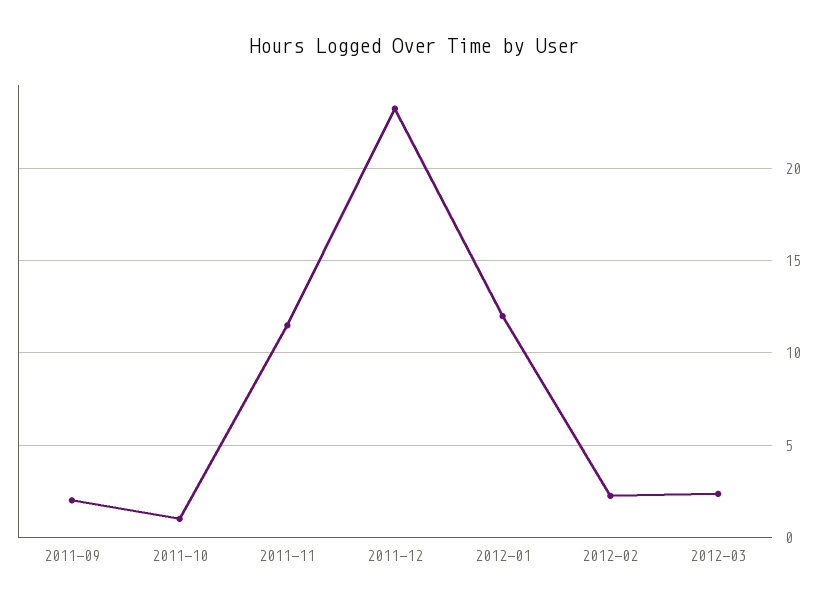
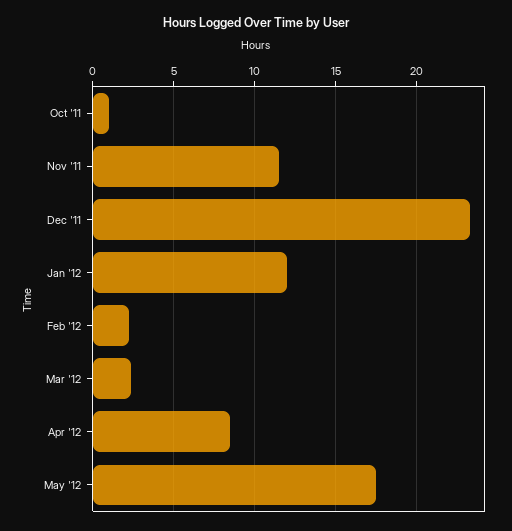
2011-09: 2 -> none
Apr '12: none -> 8.5
May '12: none -> 17.5

